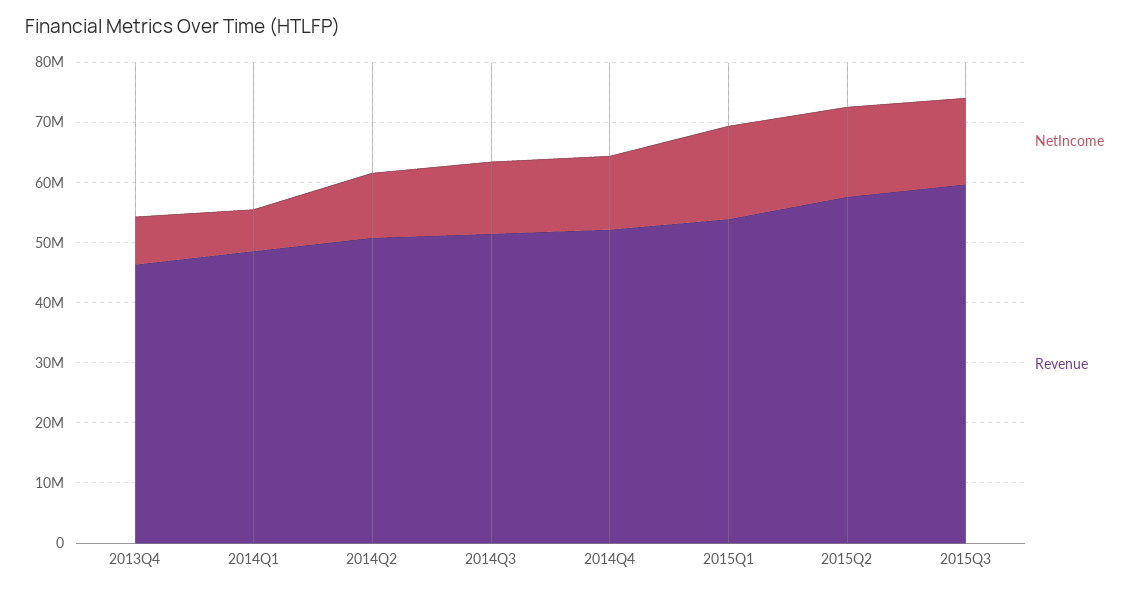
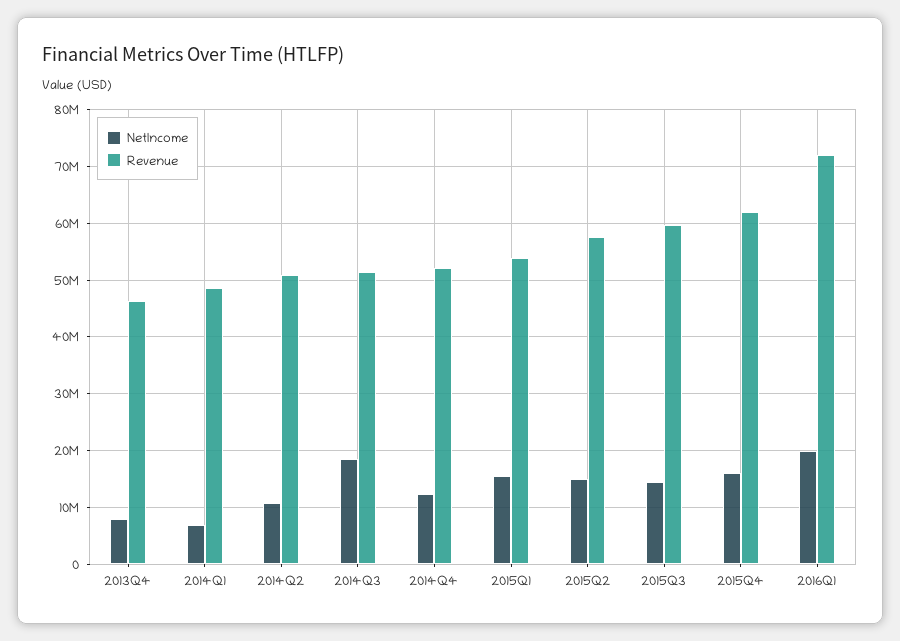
NetIncome, 2014Q3: 12000000 -> 18000000
NetIncome, 2015Q4: none -> 16000000
Revenue, 2015Q4: none -> 62000000
NetIncome, 2016Q1: none -> 20000000
Revenue, 2016Q1: none -> 72000000

